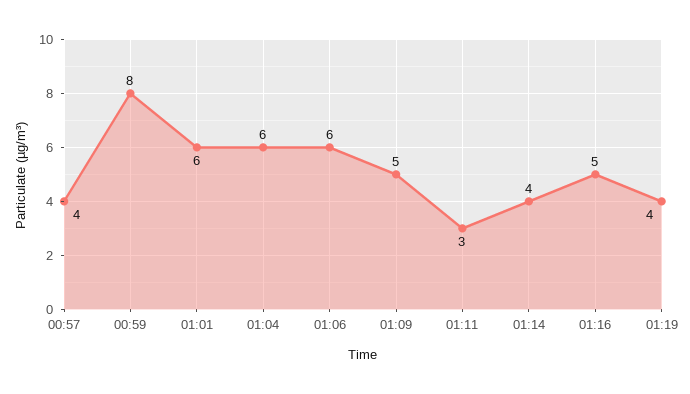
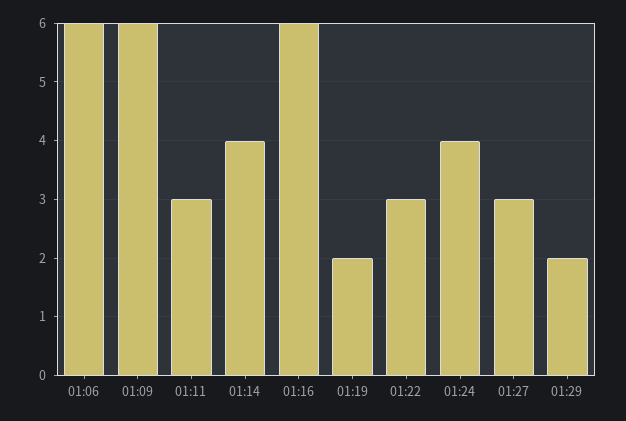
00:57: 4 -> none
00:59: 8 -> none
01:01: 6 -> none
01:04: 6 -> none
01:09: 5 -> 6
01:16: 5 -> 6
01:19: 4 -> 2
01:22: none -> 3
01:24: none -> 4
01:27: none -> 3
01:29: none -> 2

